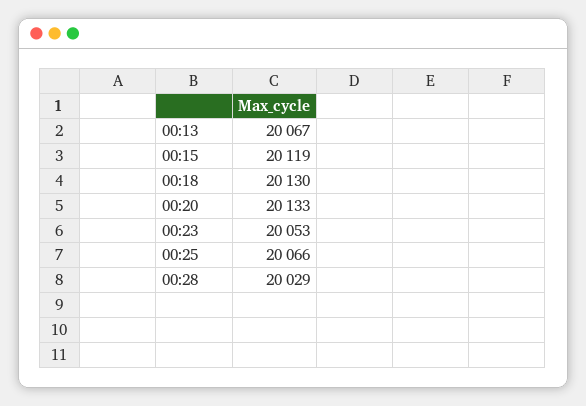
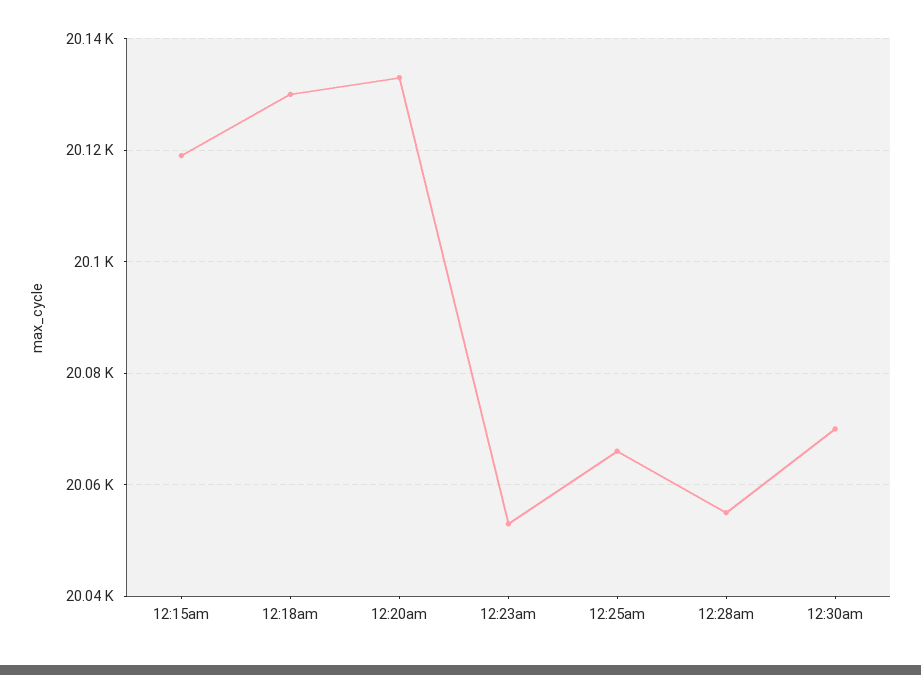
00:13: 20067 -> none
00:28: 20029 -> 20055
12:30am: none -> 20070

